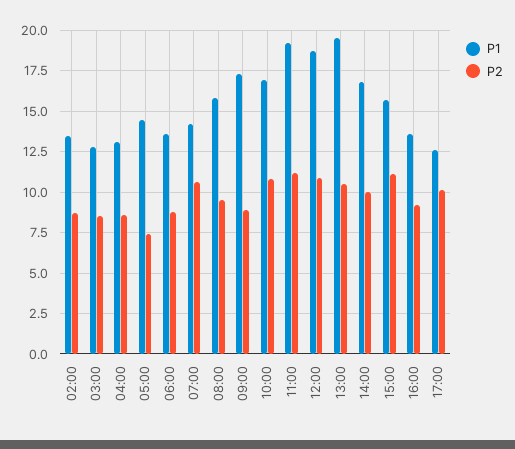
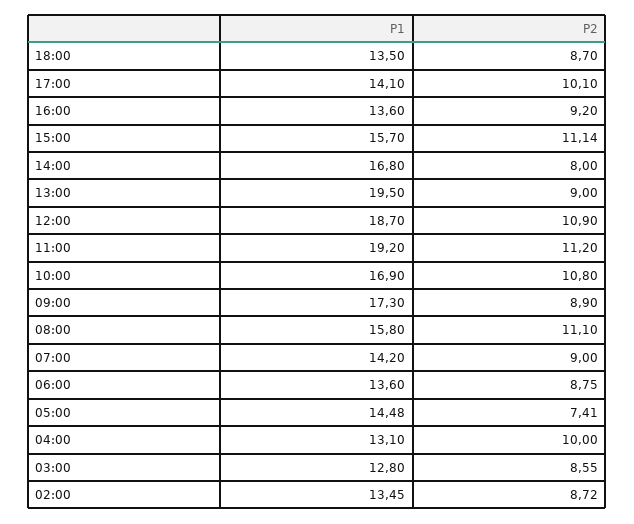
P2, 04:00: 8.5 -> 10
P2, 07:00: 10.5 -> 9
P2, 08:00: 9.5 -> 11.1
P2, 13:00: 10.5 -> 9
P2, 14:00: 10 -> 8
P1, 17:00: 12.5 -> 14.1
P1, 18:00: none -> 13.5
P2, 18:00: none -> 8.7

